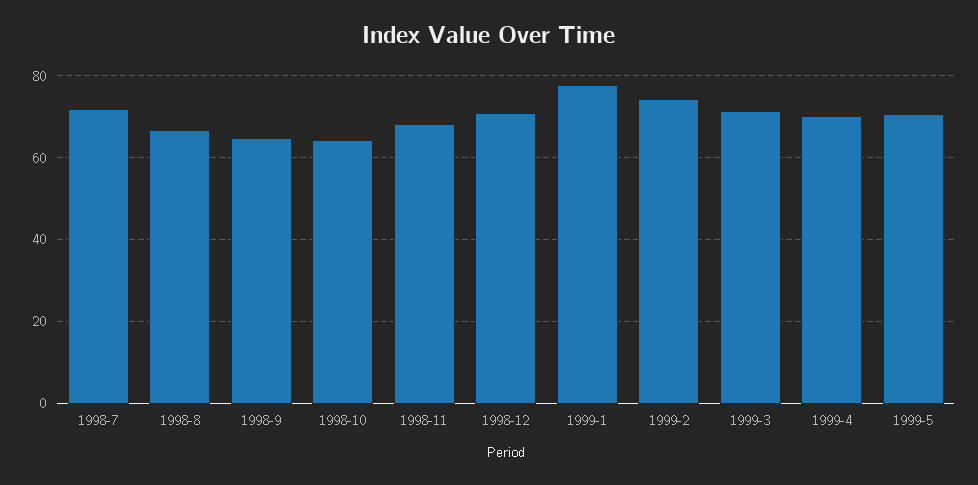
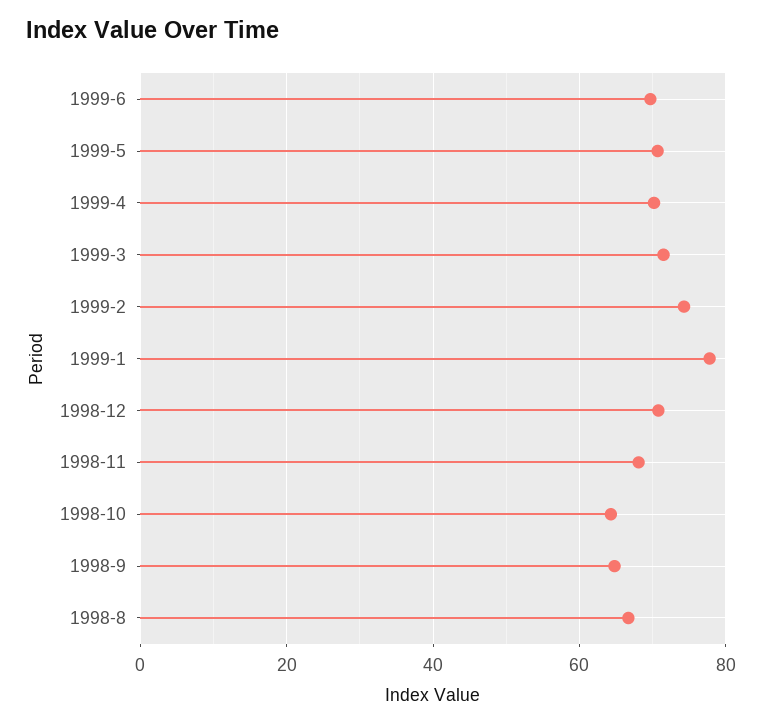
1998-7: 72 -> none
1999-6: none -> 70

